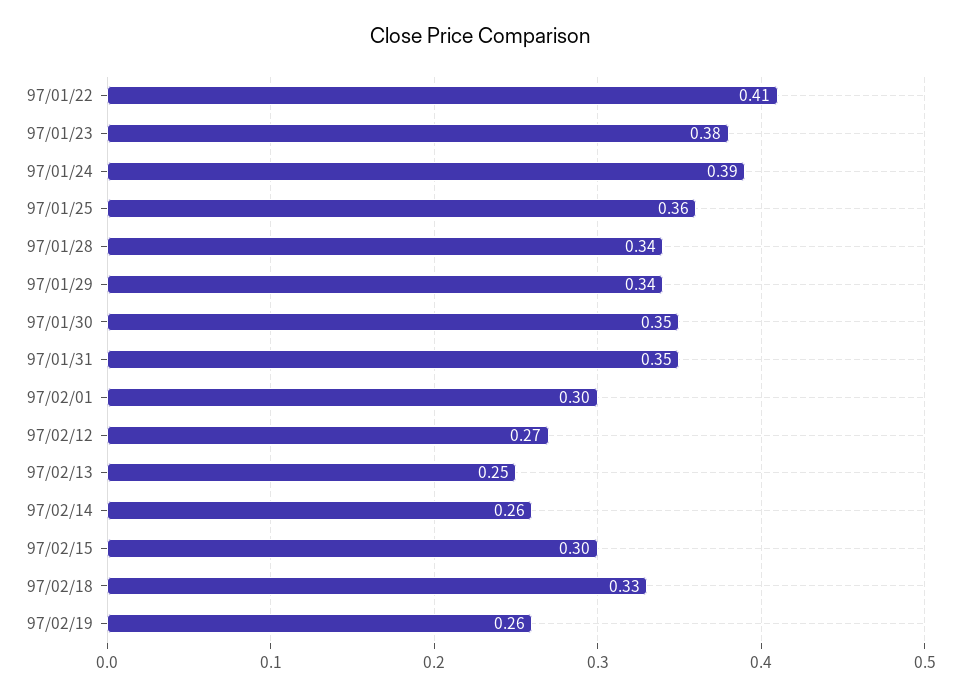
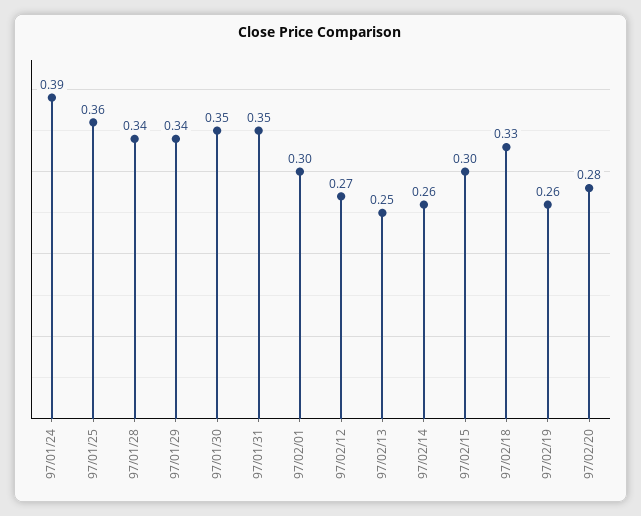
97/01/22: 0.41 -> none
97/01/23: 0.38 -> none
97/02/20: none -> 0.28

